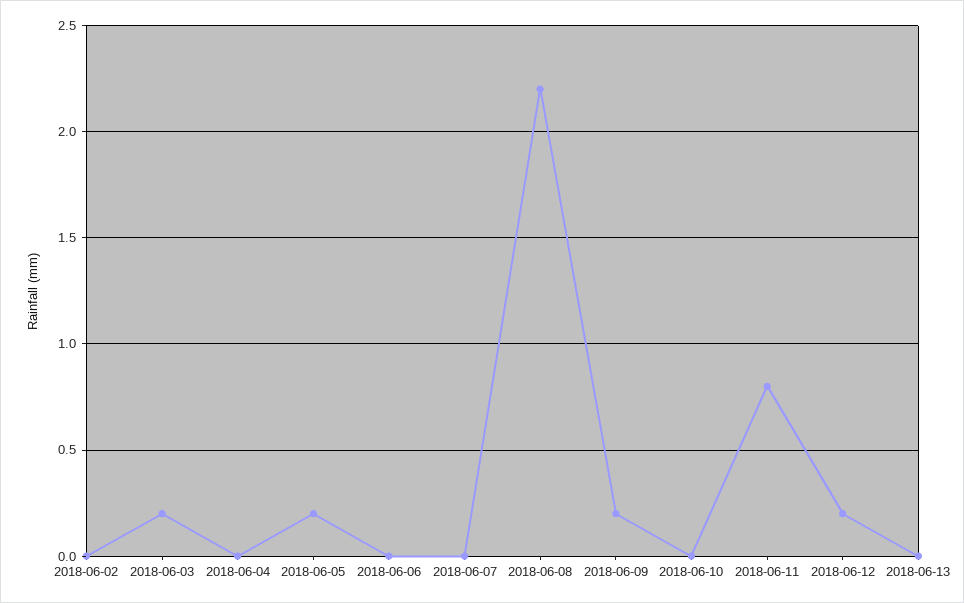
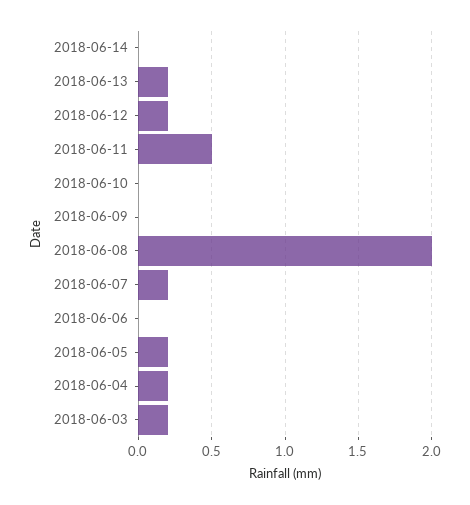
2018-06-02: 0 -> none
2018-06-04: 0 -> 0.2
2018-06-07: 0 -> 0.2
2018-06-08: 2.2 -> 2
2018-06-09: 0.2 -> 0
2018-06-11: 0.8 -> 0.5
2018-06-13: 0 -> 0.2
2018-06-14: none -> 0

